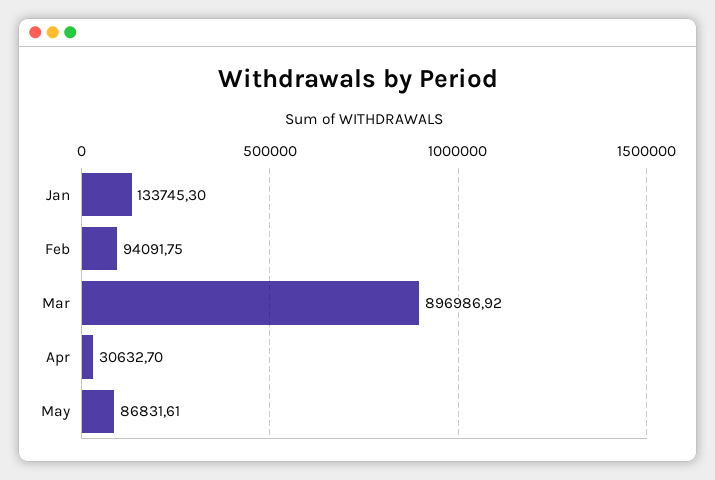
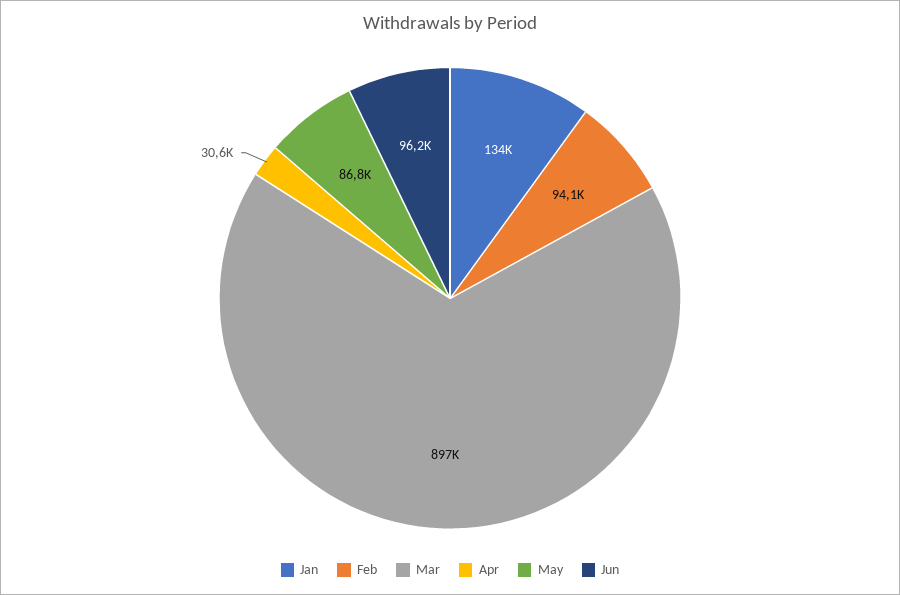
Jun: none -> 96200

